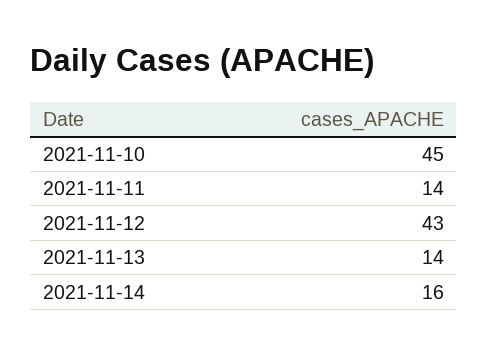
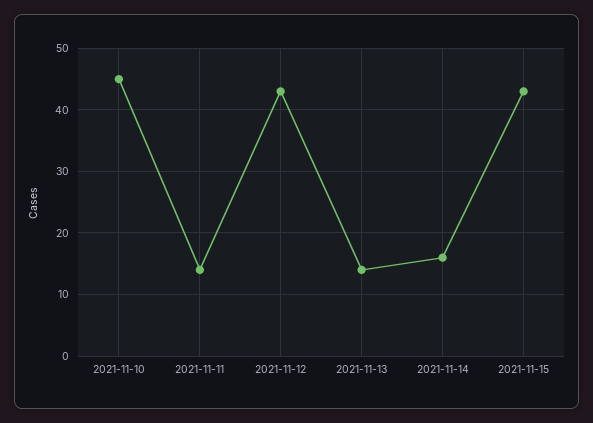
2021-11-15: none -> 43

